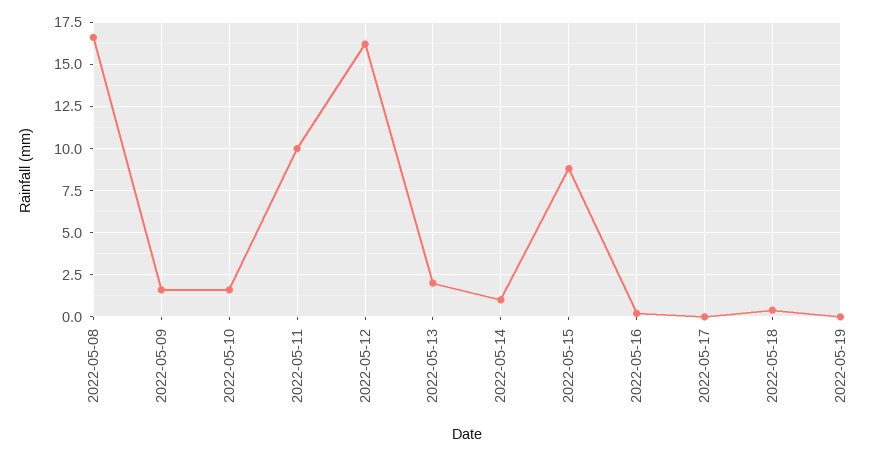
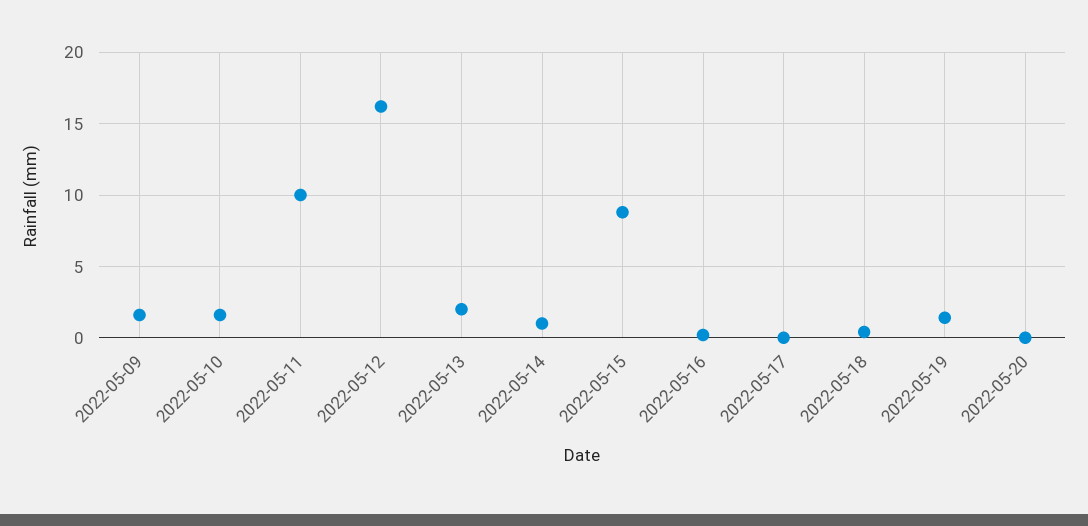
2022-05-08: 16.5 -> none
2022-05-19: 0 -> 1.5
2022-05-20: none -> 0

